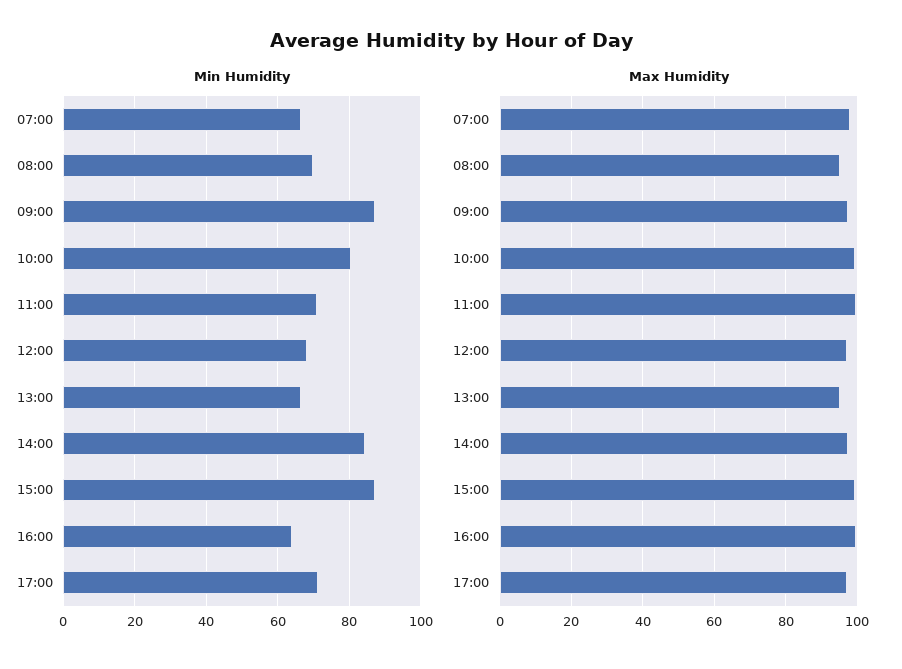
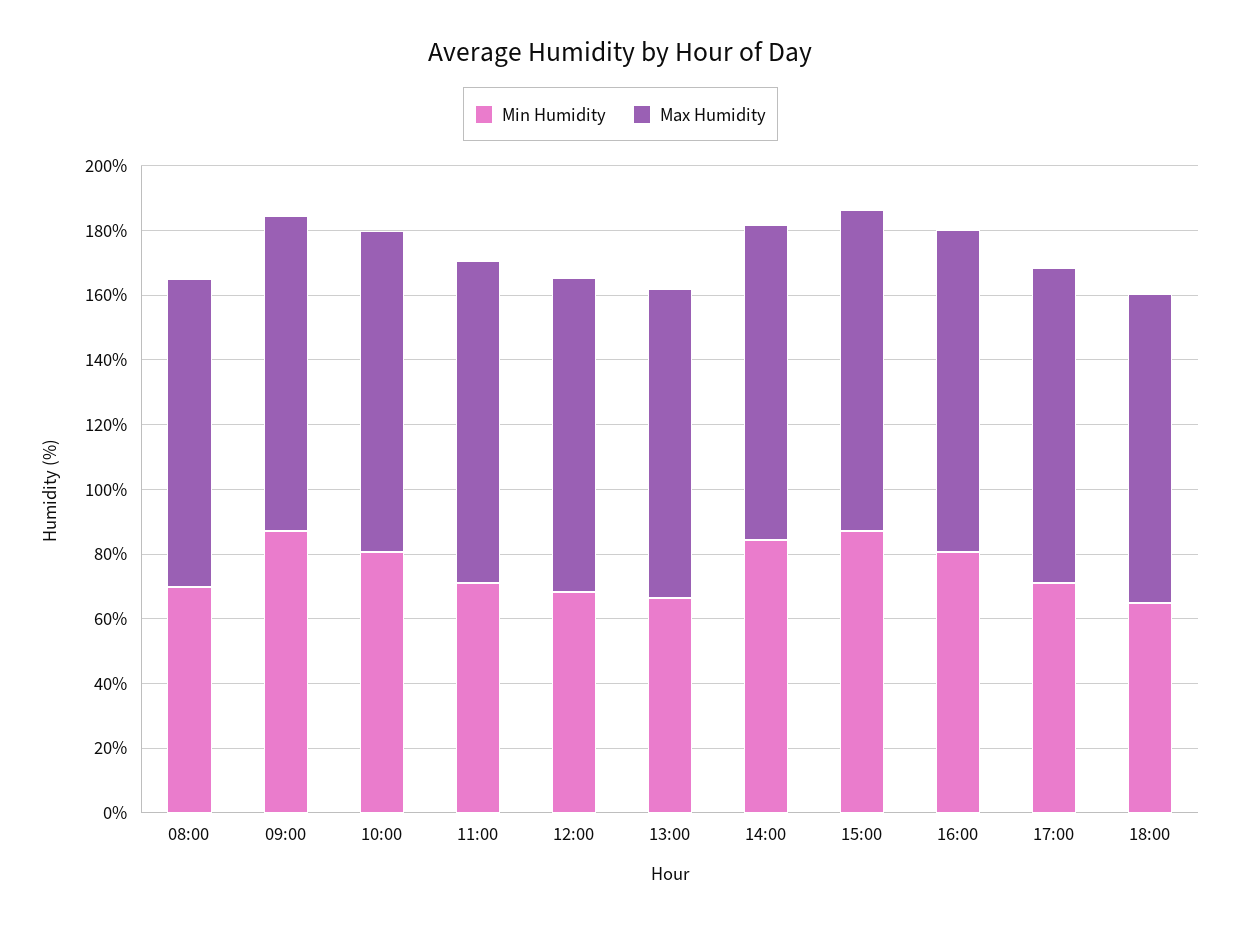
Min Humidity, 07:00: 66 -> none
Min Humidity, 16:00: 64 -> 80
Max Humidity, 07:00: 98 -> none
Min Humidity, 18:00: none -> 65
Max Humidity, 18:00: none -> 95

